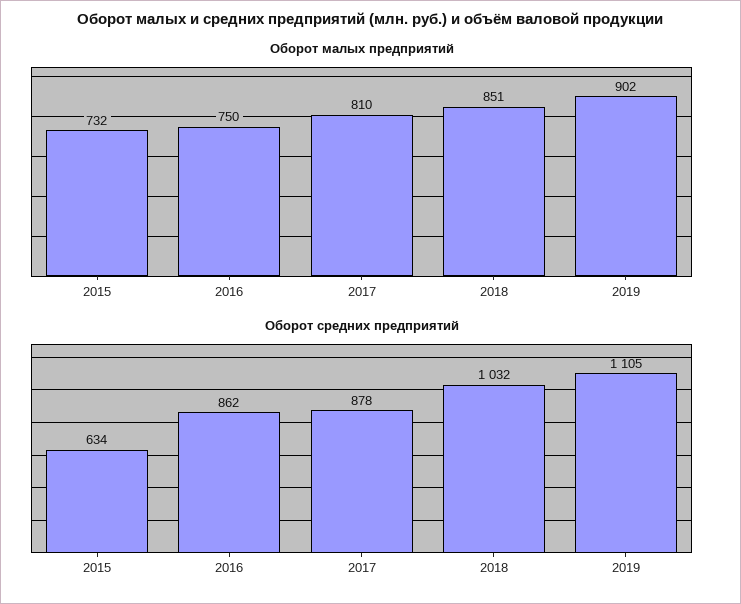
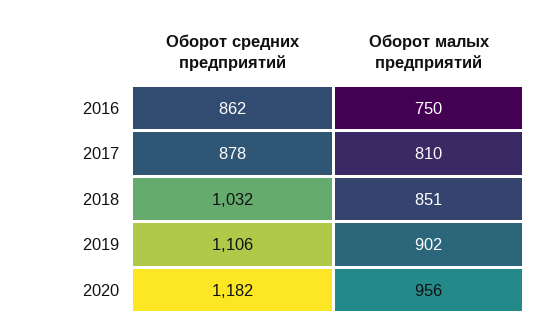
Оборот малых предприятий, 2015: 732 -> none
Оборот средних предприятий, 2015: 634 -> none
Оборот средних предприятий, 2019: 1105 -> 1106
Оборот средних предприятий, 2020: none -> 1182
Оборот малых предприятий, 2020: none -> 956

